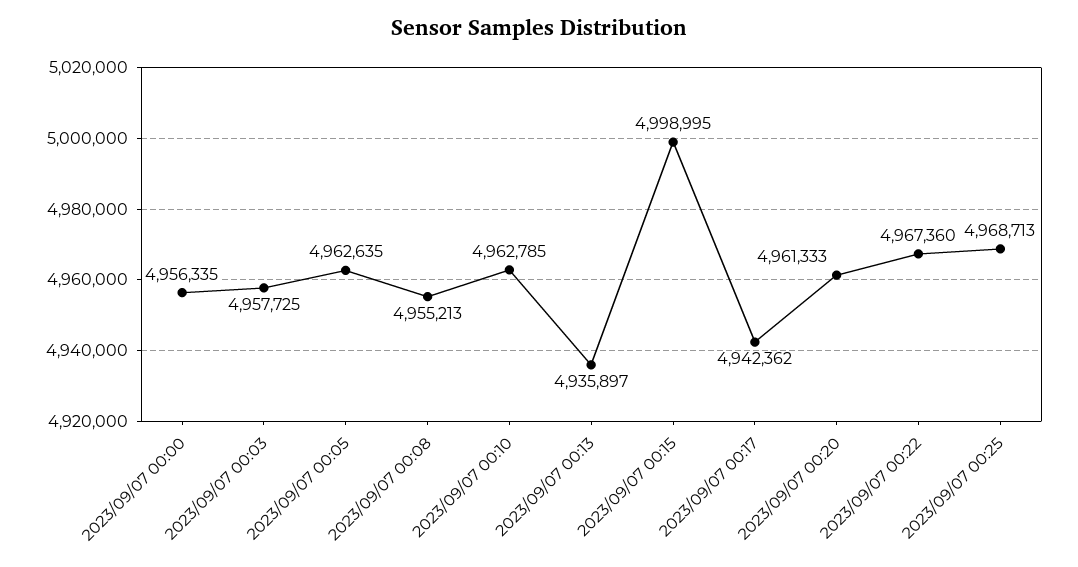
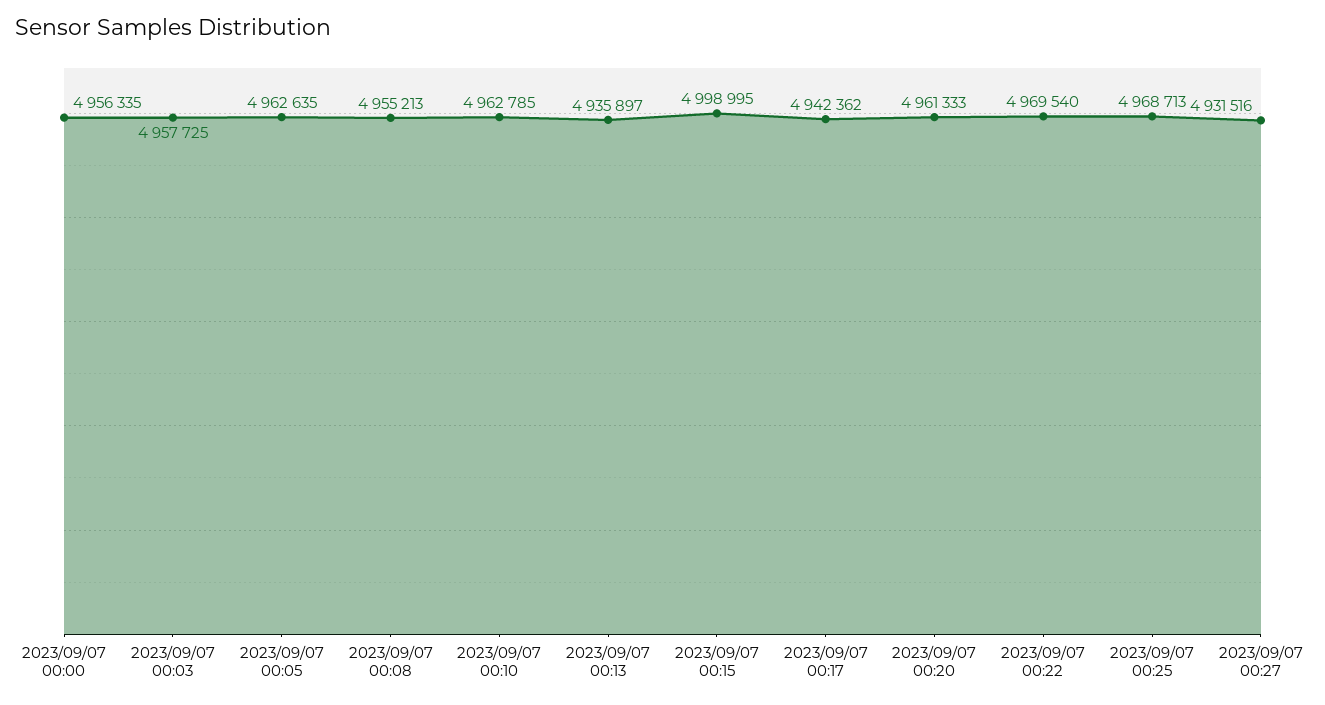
2023/09/07 00:22: 4967360 -> 4969540
2023/09/07 00:27: none -> 4931516

